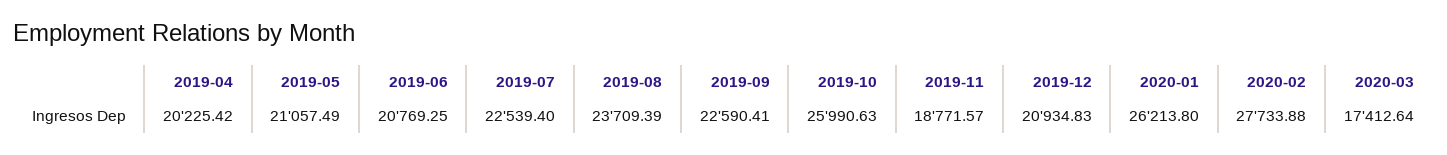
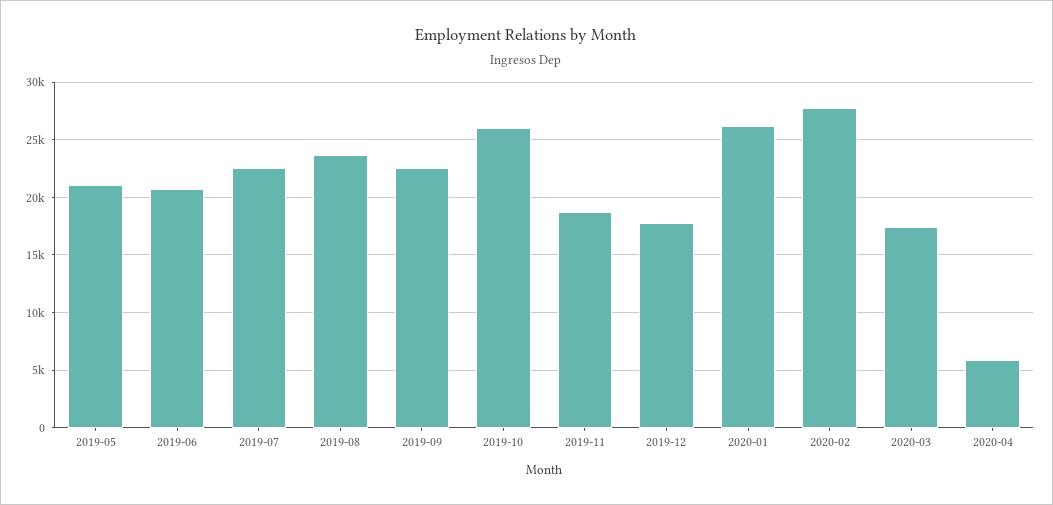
2019-04: 20225.42 -> none
2019-12: 20934.83 -> 18000
2020-04: none -> 6000

